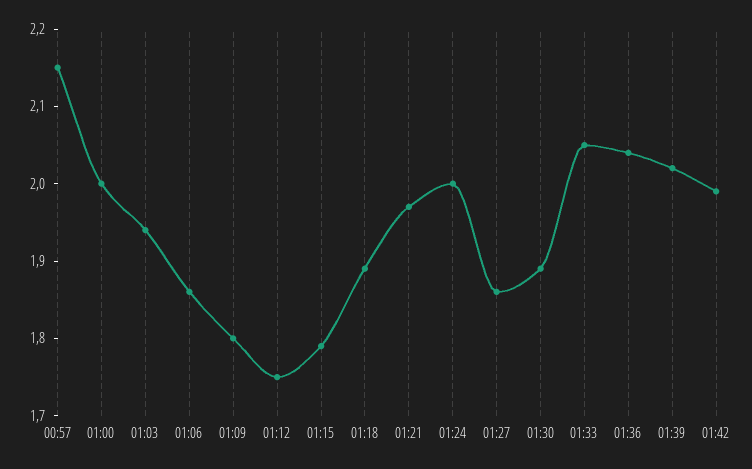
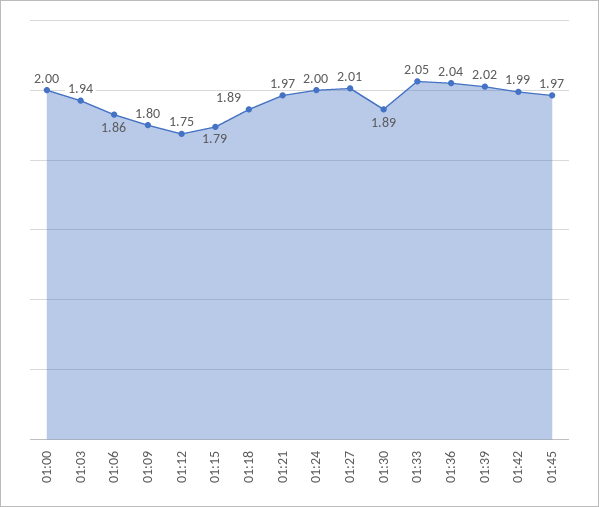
00:57: 2.15 -> none
01:27: 1.85 -> 2.01
01:45: none -> 1.97

